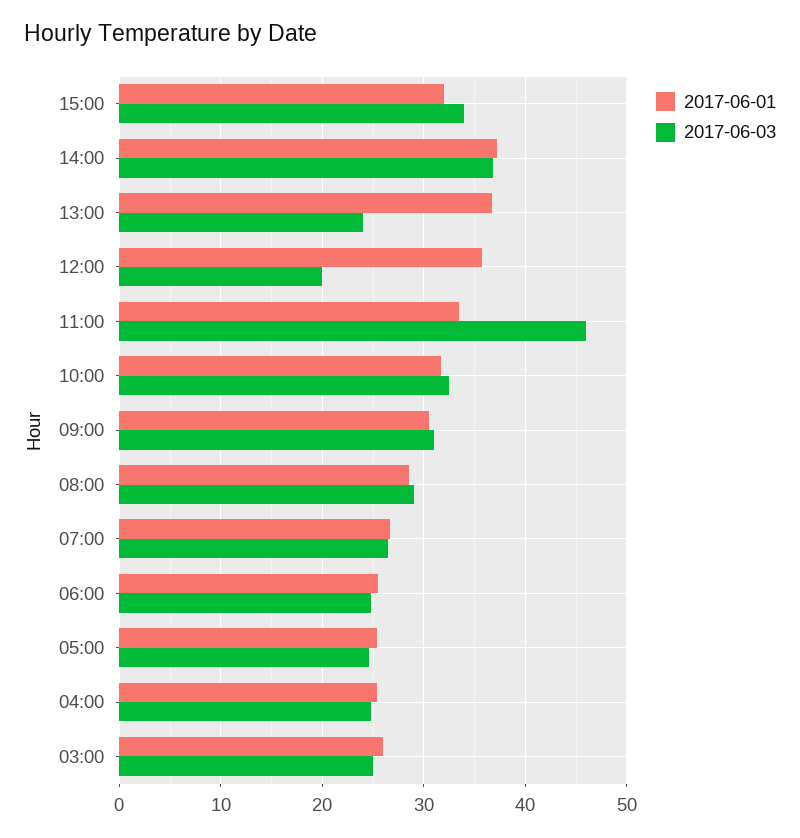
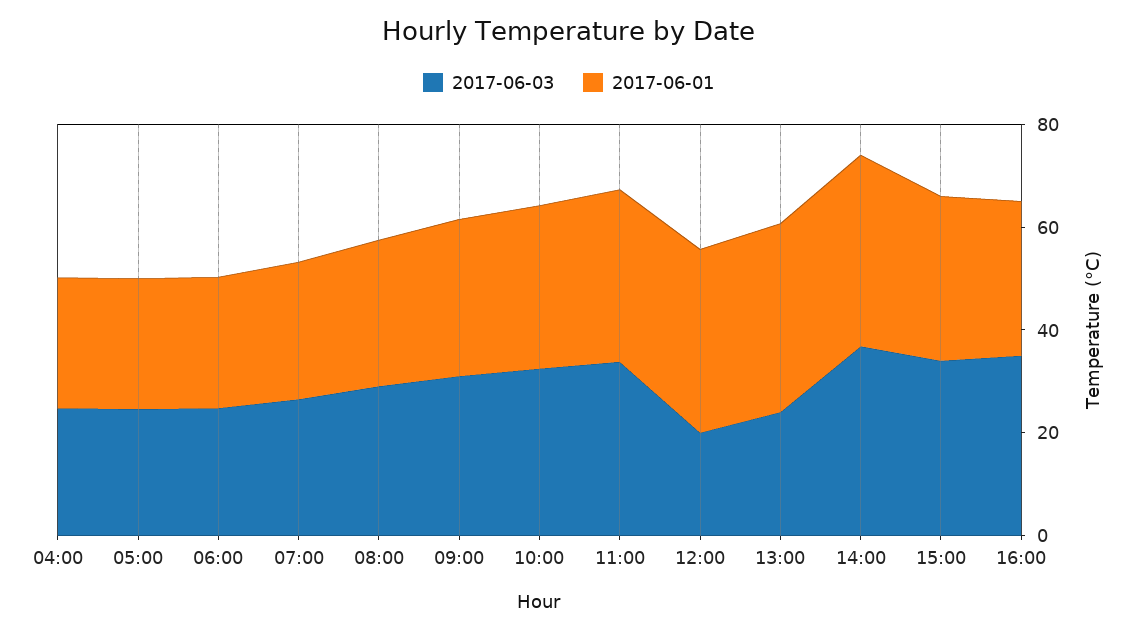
2017-06-03, 11:00: 46 -> 35
2017-06-01, 03:00: 26 -> none
2017-06-03, 03:00: 25 -> none
2017-06-03, 16:00: none -> 35
2017-06-01, 16:00: none -> 30

